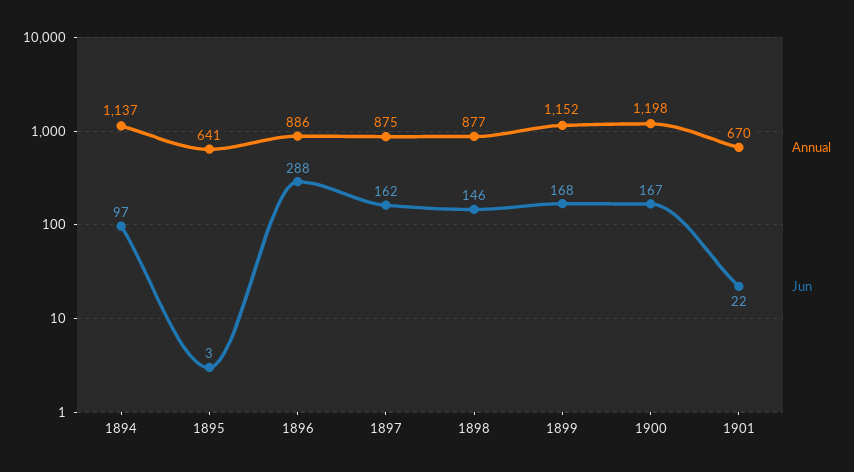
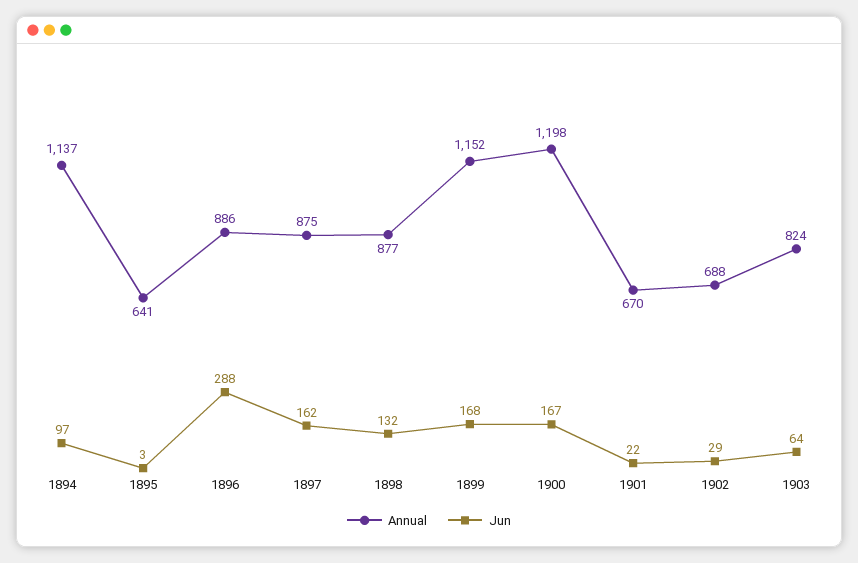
Jun, 1898: 146 -> 132
Annual, 1902: none -> 688
Jun, 1902: none -> 29
Annual, 1903: none -> 824
Jun, 1903: none -> 64

